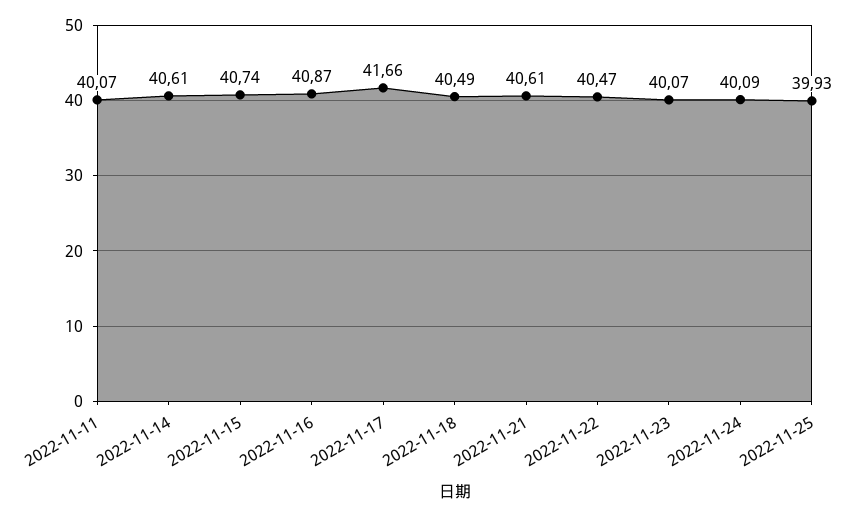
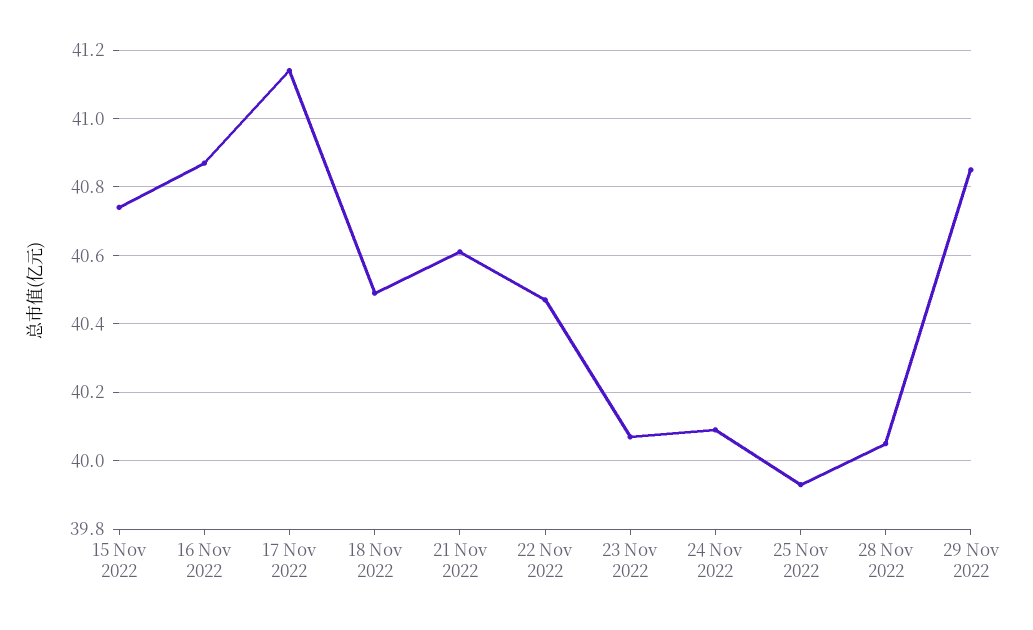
2022-11-11: 40.07 -> none
2022-11-14: 40.61 -> none
2022-11-17: 41.66 -> 41.15
28 Nov 2022: none -> 40.05
29 Nov 2022: none -> 40.85

